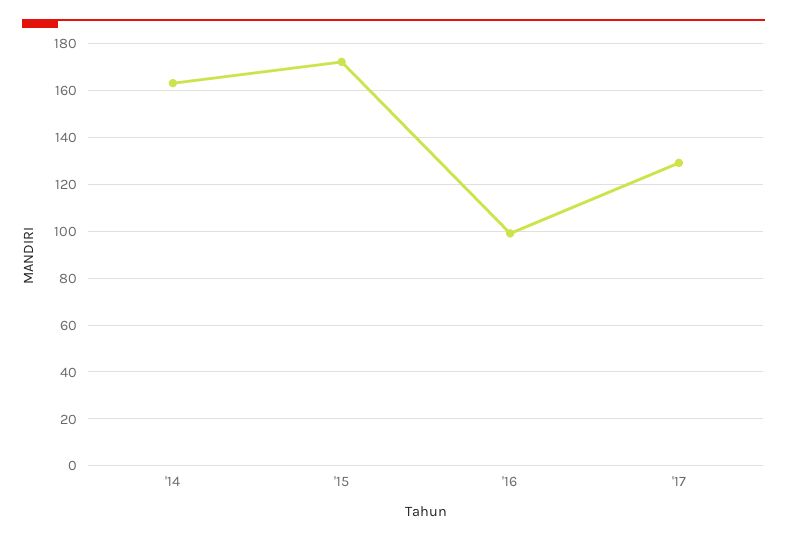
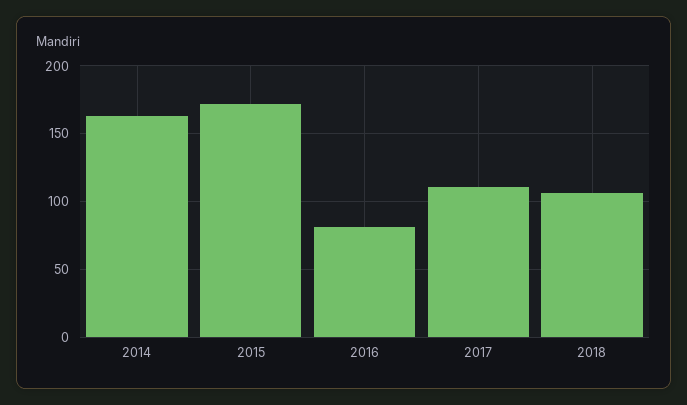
'16: 100 -> 80
'17: 130 -> 110
2018: none -> 105

